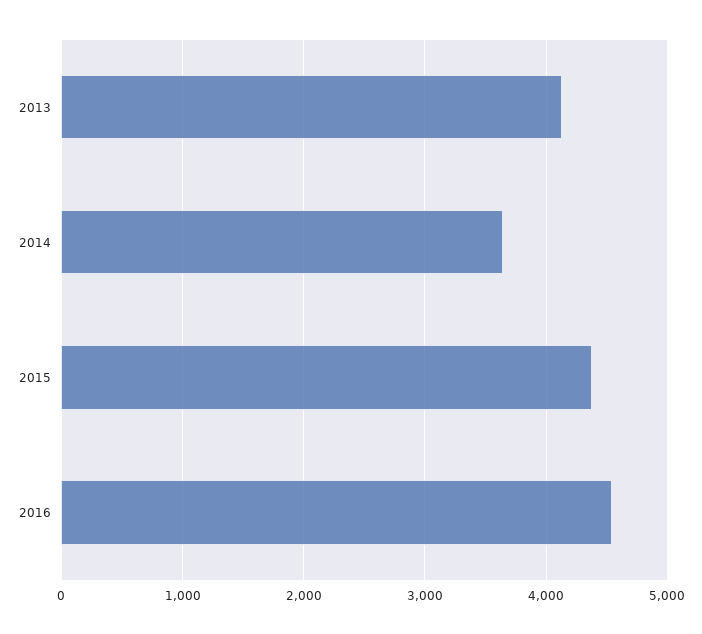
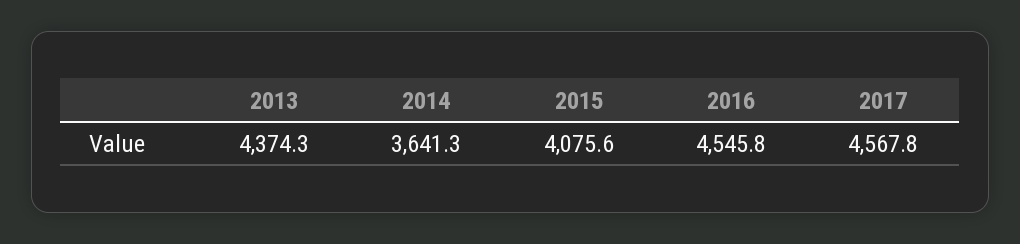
2013: 4100 -> 4374.3
2015: 4400 -> 4075.6
2017: none -> 4567.8

